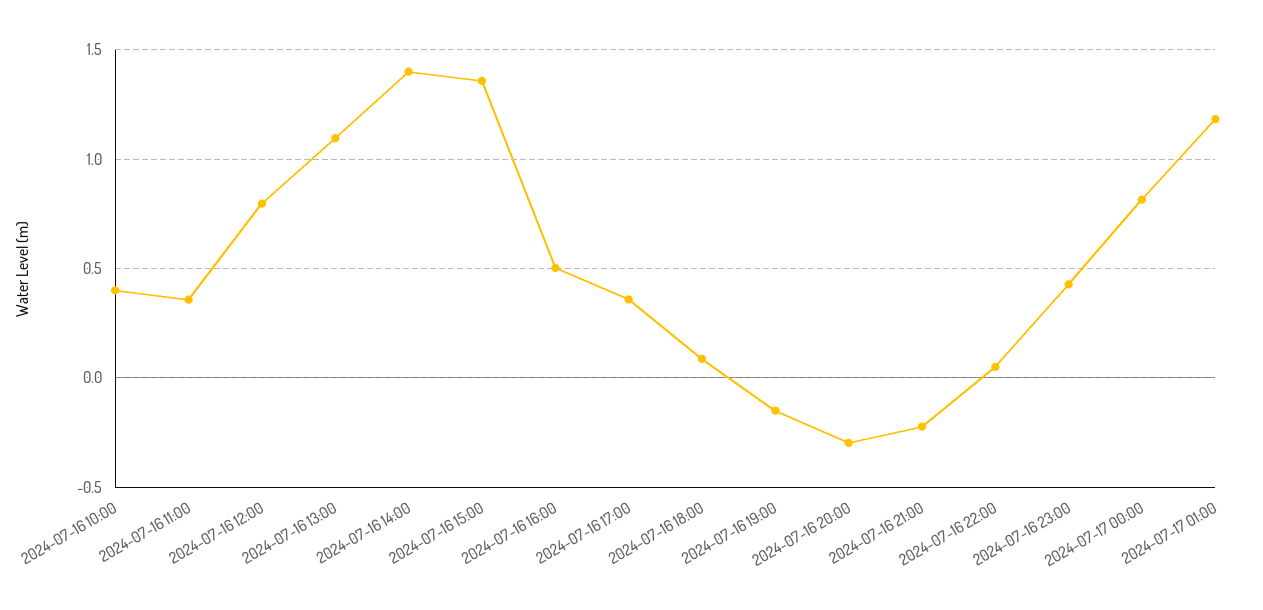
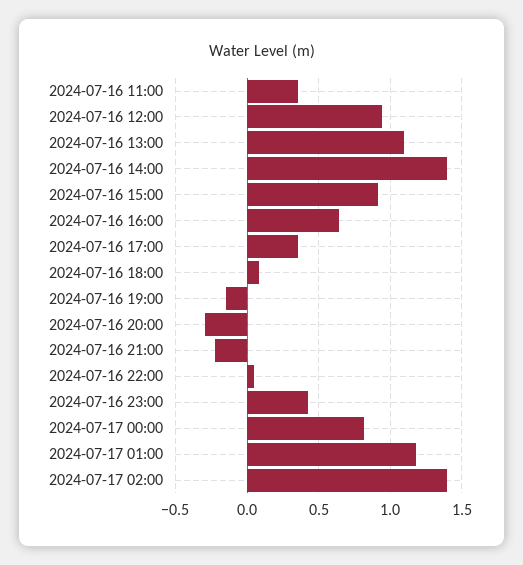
2024-07-16 10:00: 0.4 -> none
2024-07-16 12:00: 0.8 -> 0.95
2024-07-16 15:00: 1.35 -> 0.9
2024-07-16 16:00: 0.5 -> 0.65
2024-07-17 02:00: none -> 1.4

